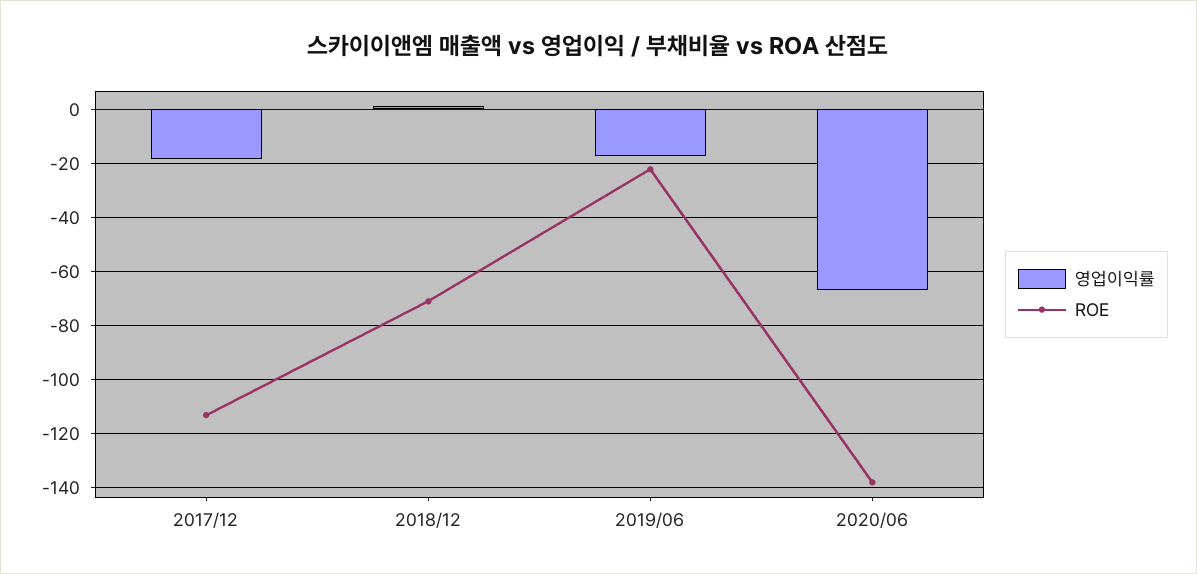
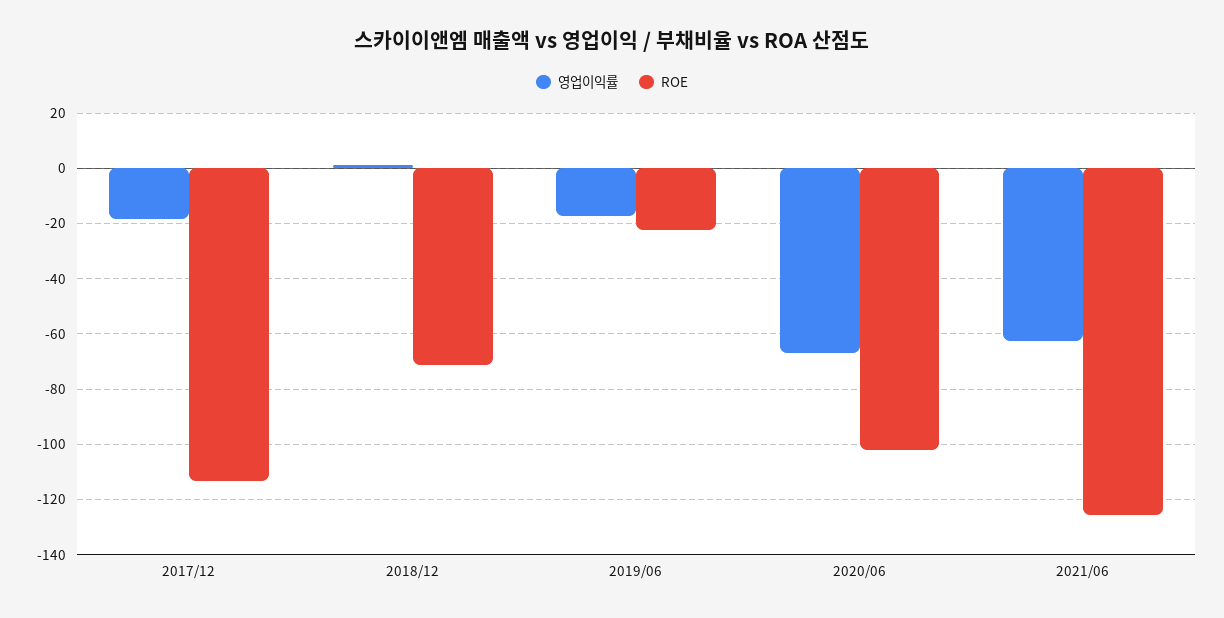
ROE, 2020/06: -137.5 -> -102.5
영업이익률, 2021/06: none -> -62.5
ROE, 2021/06: none -> -125

